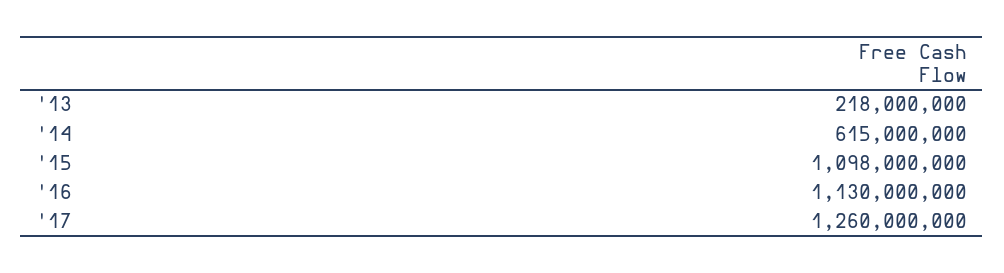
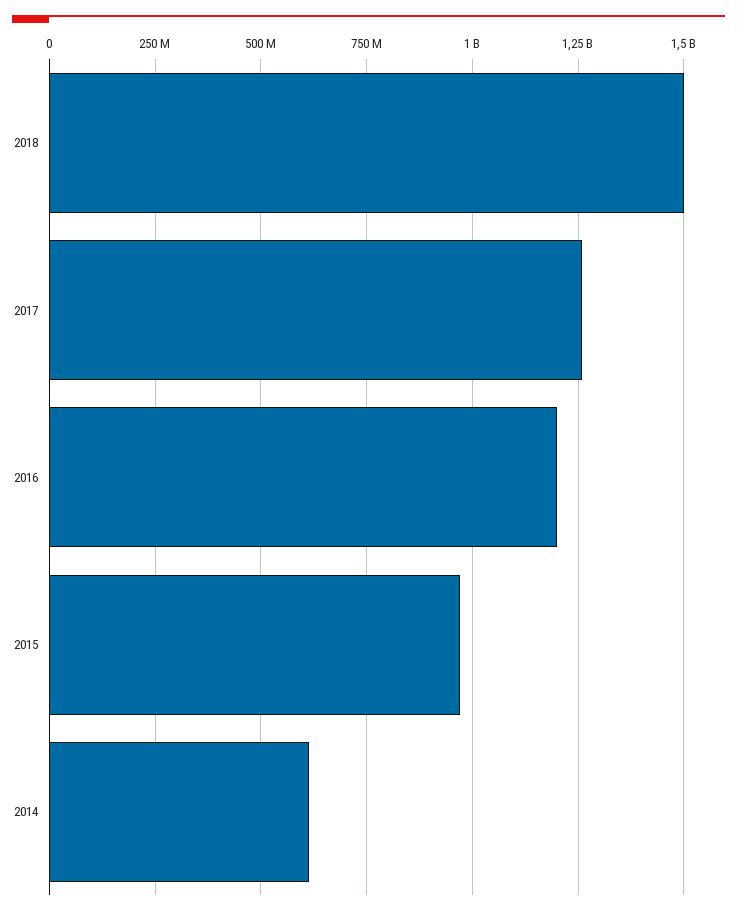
'13: 218000000 -> none
'15: 1098000000 -> 975000000
'16: 1130000000 -> 1200000000
2018: none -> 1500000000

